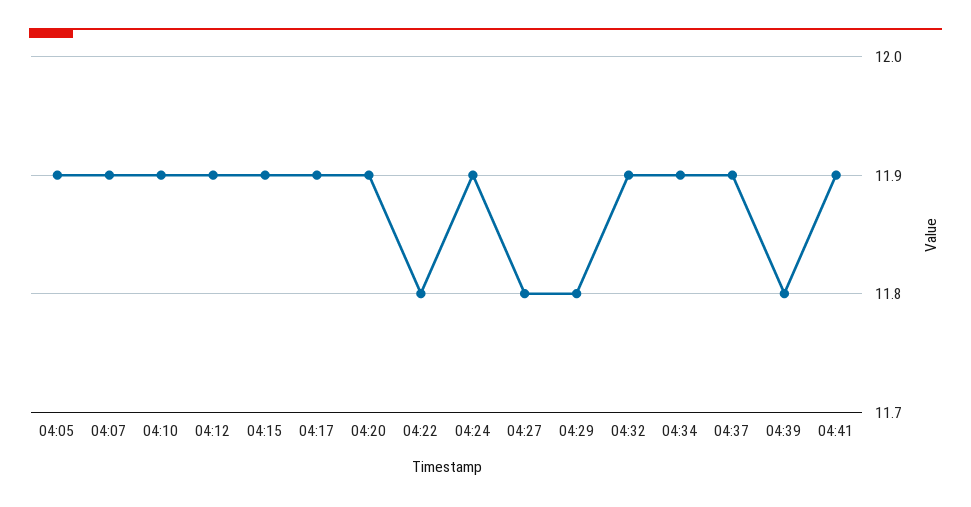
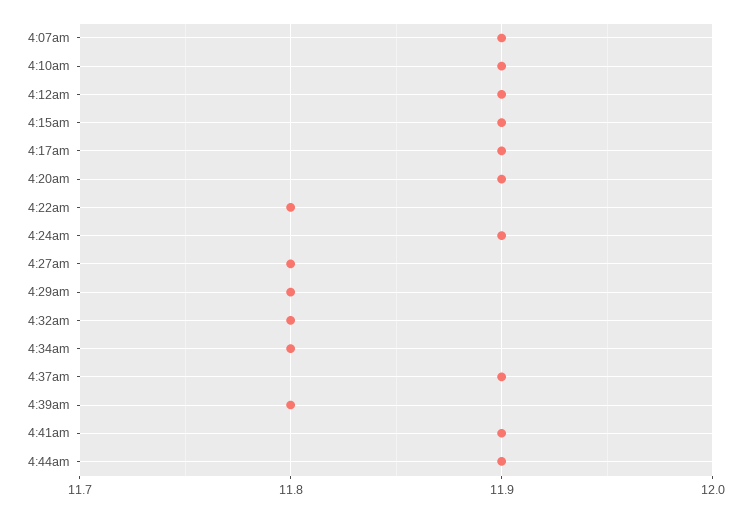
04:05: 11.9 -> none
04:32: 11.9 -> 11.8
04:34: 11.9 -> 11.8
4:44am: none -> 11.9

